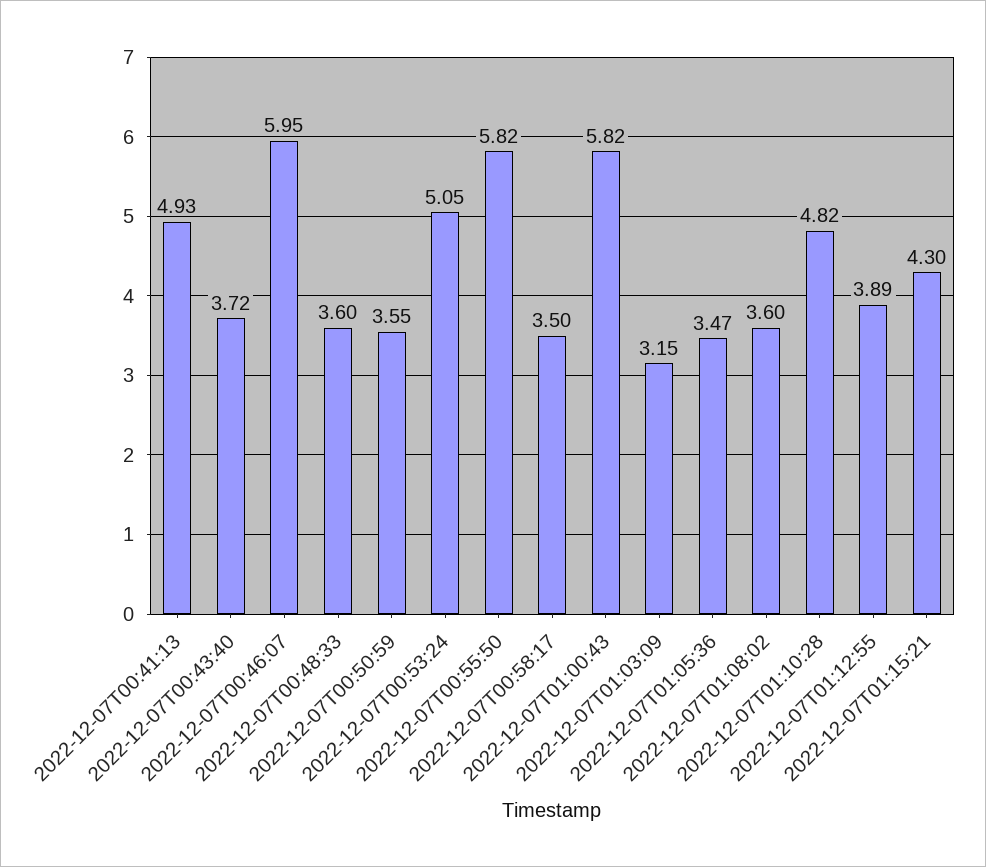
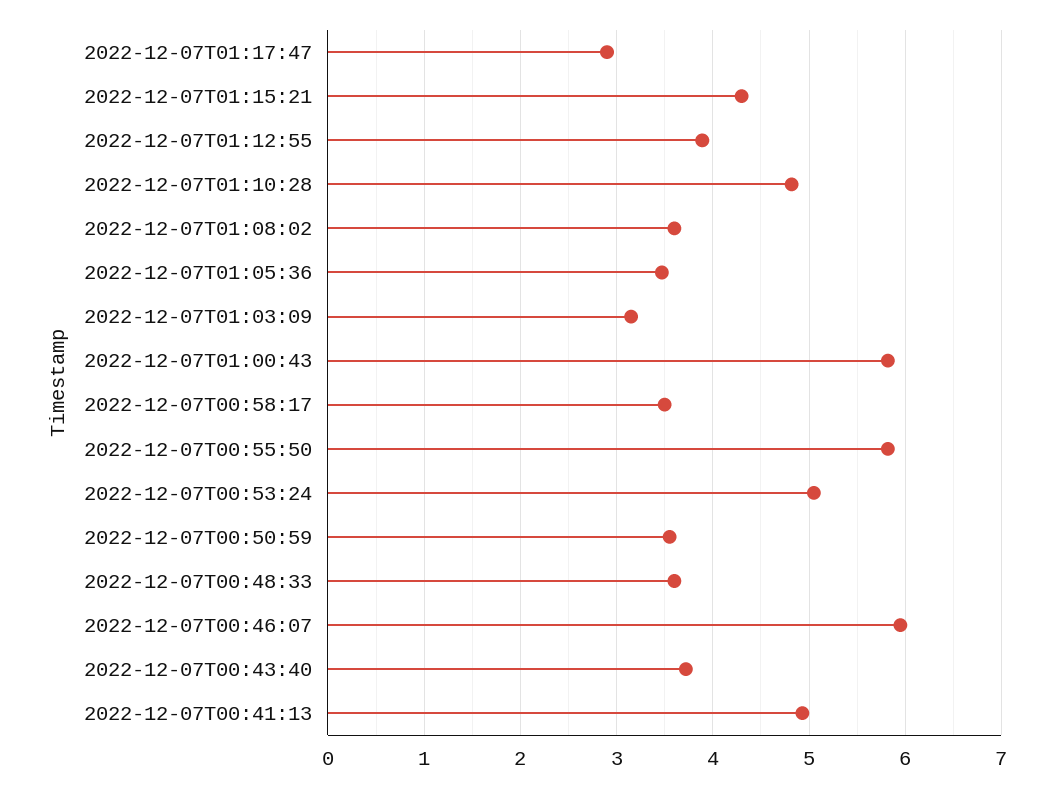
2022-12-07T01:17:47: none -> 2.9

